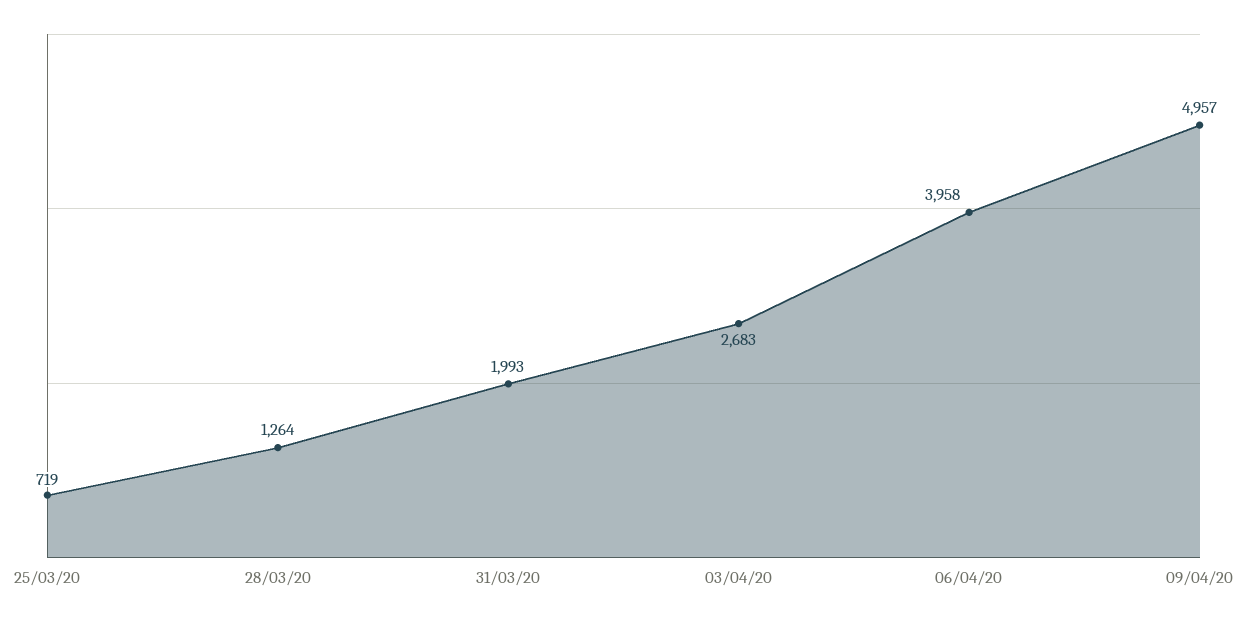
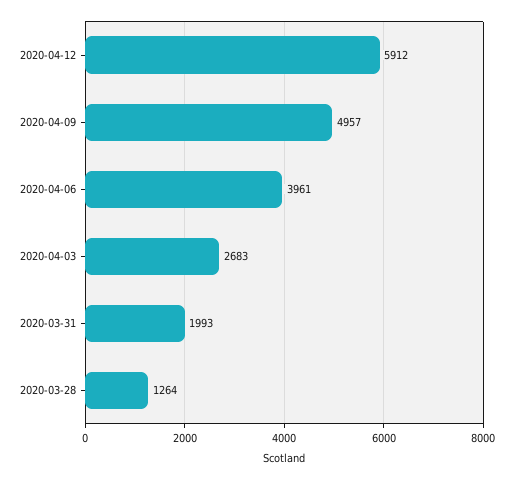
25/03/20: 719 -> none
06/04/20: 3958 -> 3961
2020-04-12: none -> 5912

